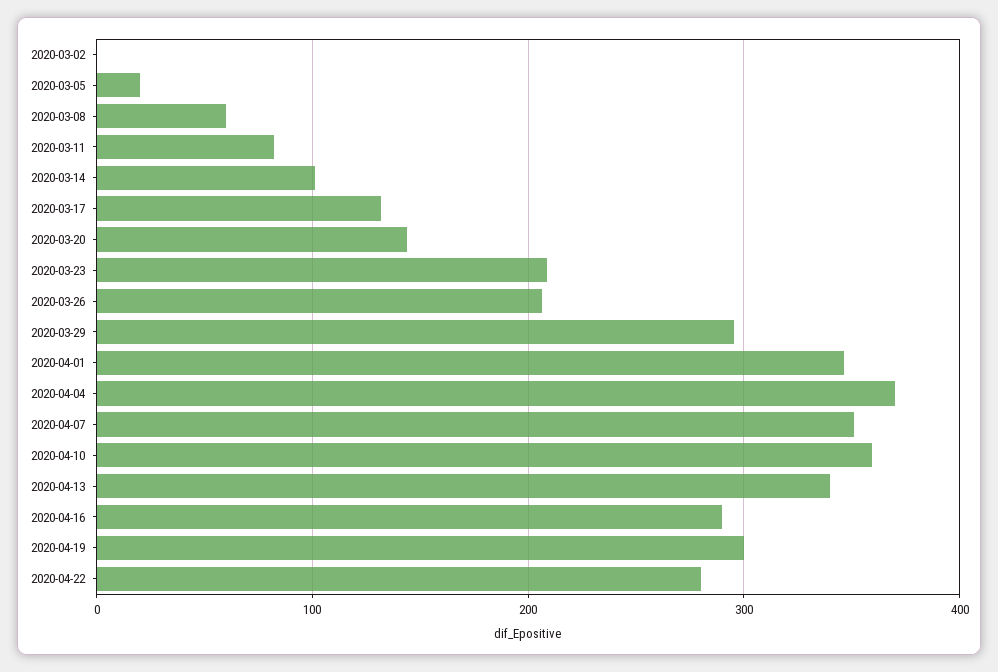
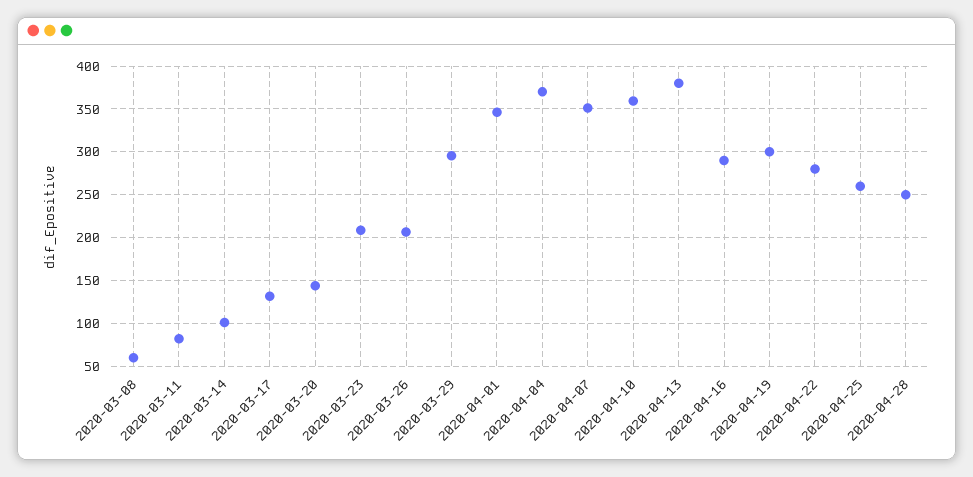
2020-03-02: 0 -> none
2020-03-05: 20 -> none
2020-04-13: 340 -> 380
2020-04-25: none -> 260
2020-04-28: none -> 250

